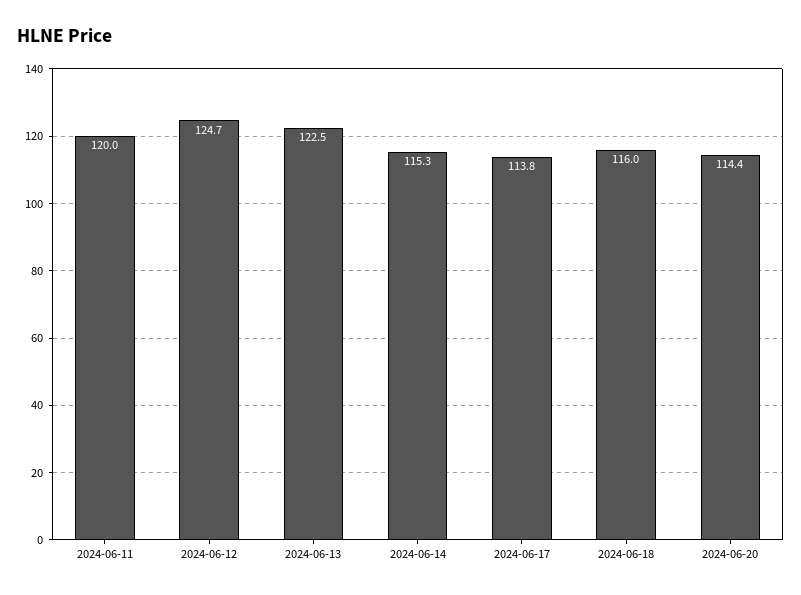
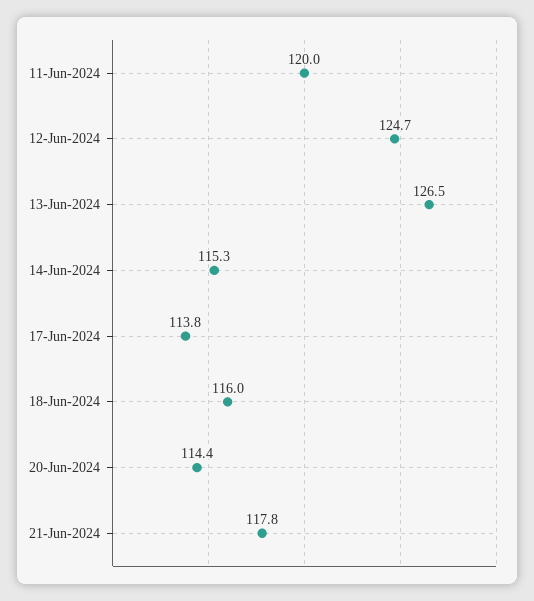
2024-06-13: 122.5 -> 126.5
21-Jun-2024: none -> 117.8

